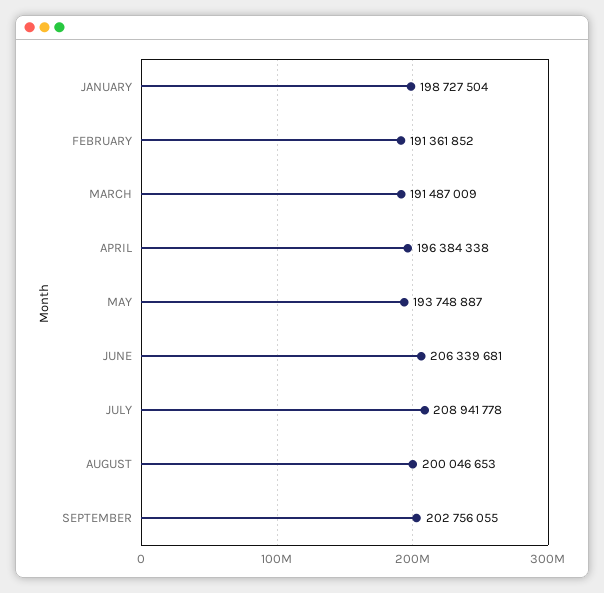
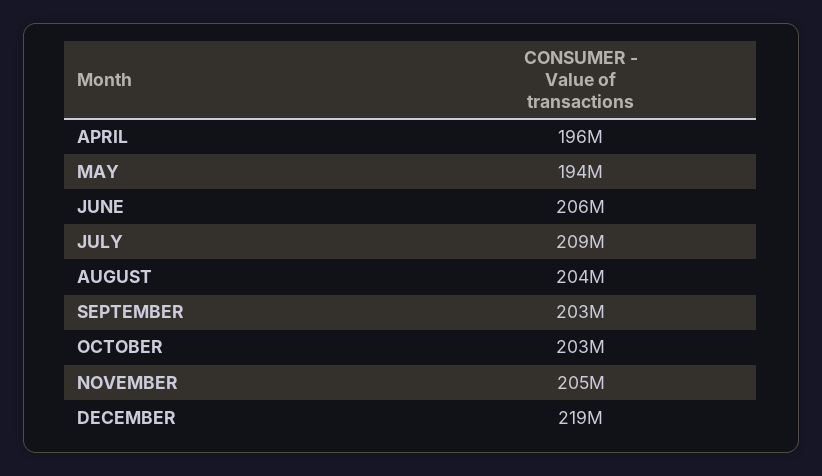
JANUARY: 198727504 -> none
FEBRUARY: 191361852 -> none
MARCH: 191487009 -> none
AUGUST: 200046653 -> 204000000
OCTOBER: none -> 203000000
NOVEMBER: none -> 205000000
DECEMBER: none -> 219000000

